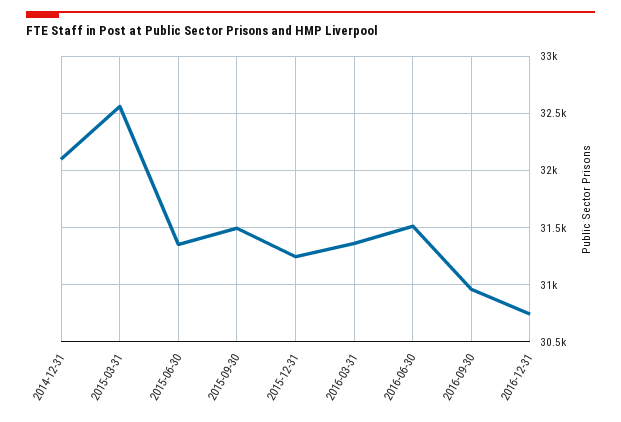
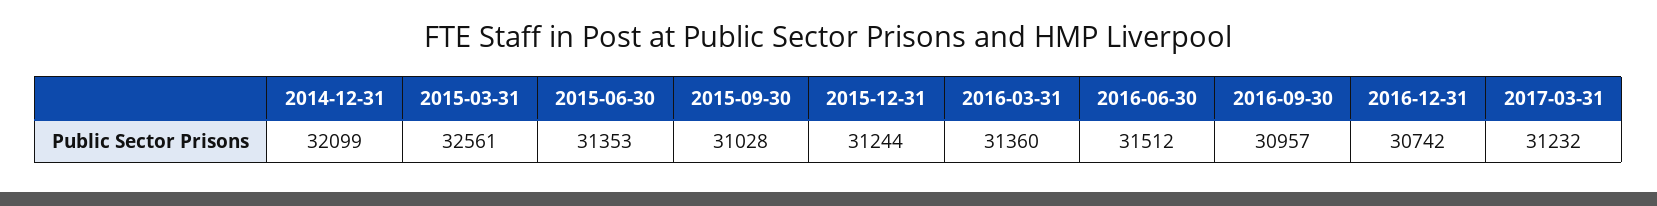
2015-09-30: 31500 -> 31028
2017-03-31: none -> 31232

